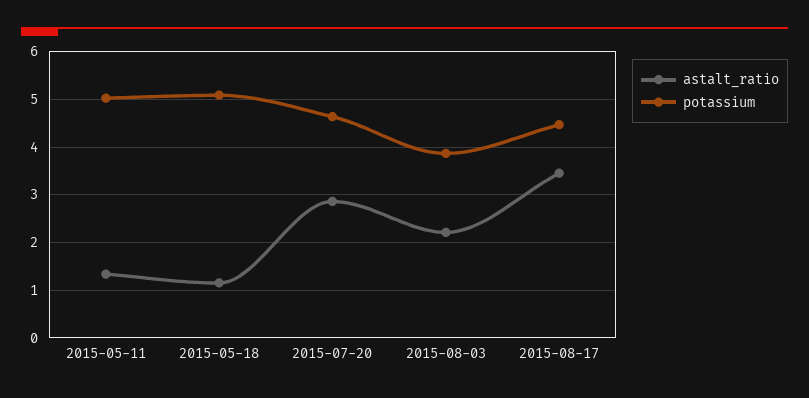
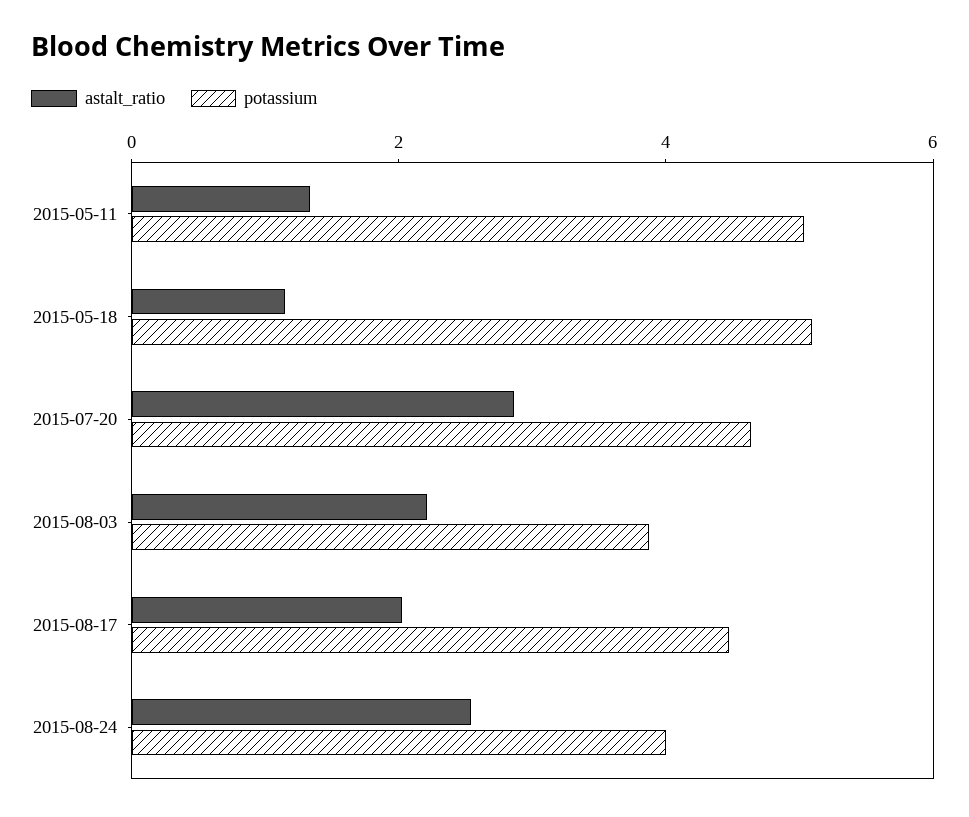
astalt_ratio, 2015-08-17: 3.4 -> 2
astalt_ratio, 2015-08-24: none -> 2.5
potassium, 2015-08-24: none -> 4

